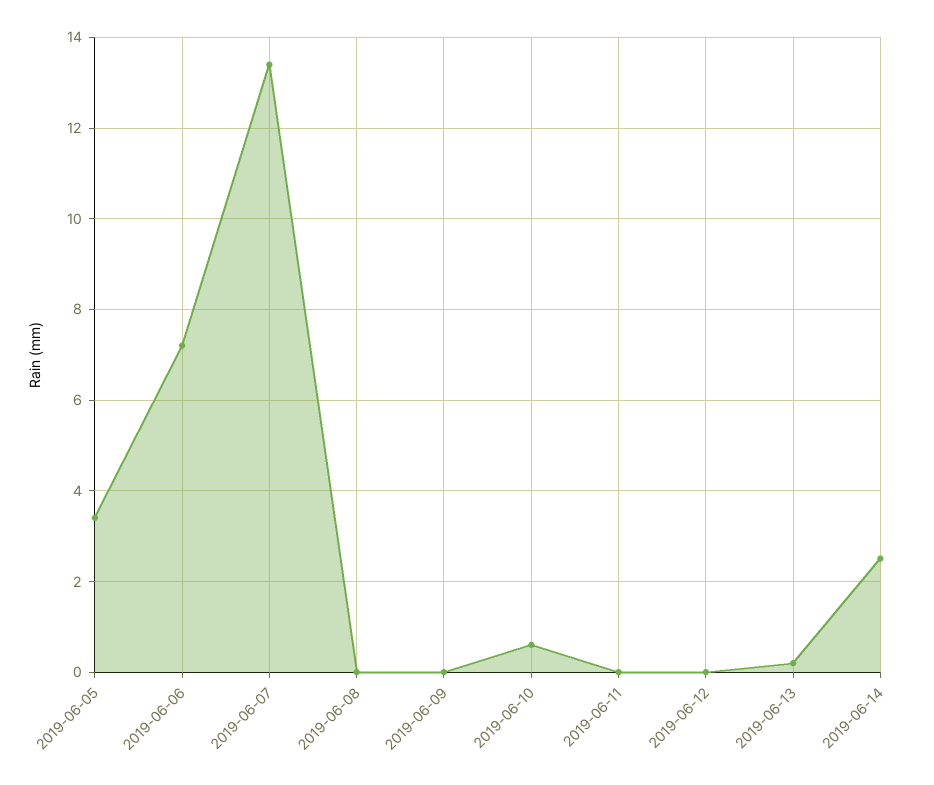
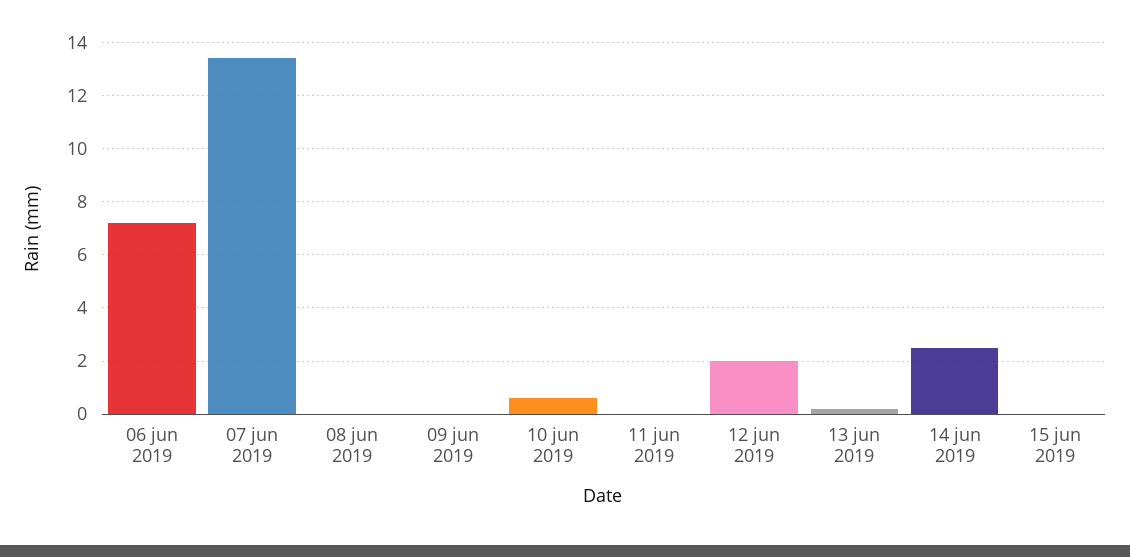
2019-06-05: 3.5 -> none
2019-06-12: 0 -> 2
15 jun 2019: none -> 0

